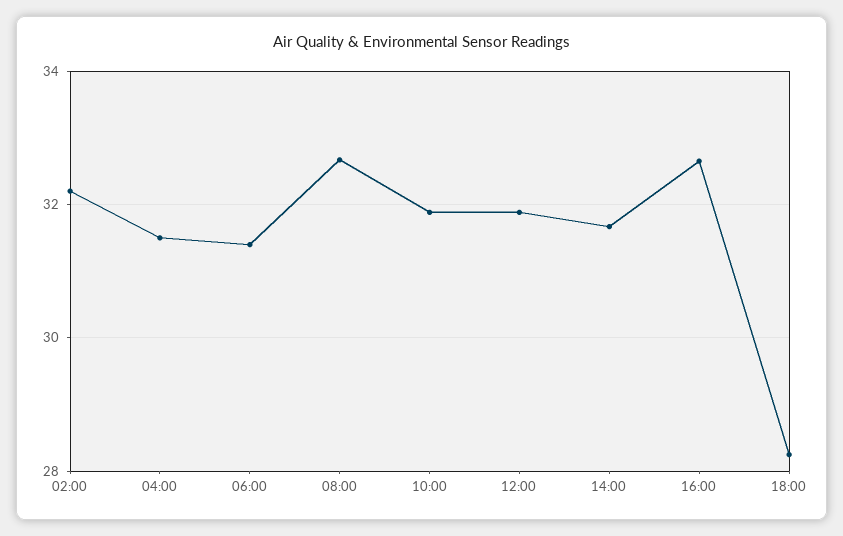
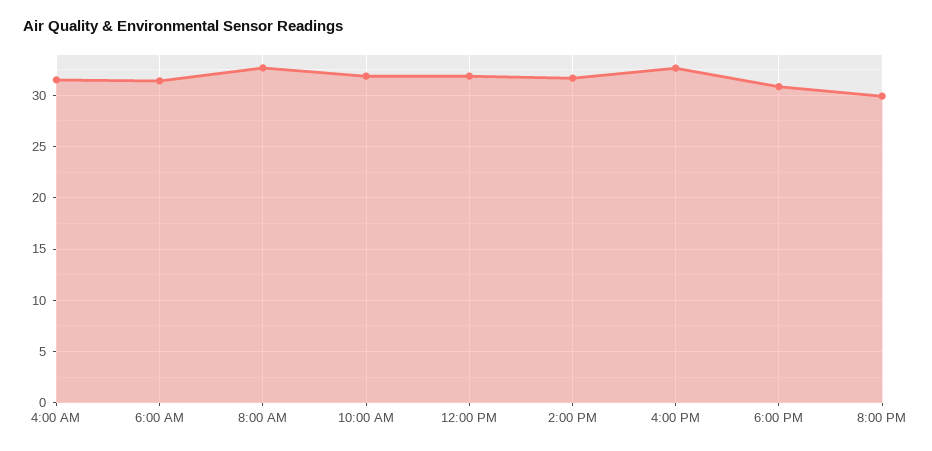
02:00: 32.2 -> none
18:00: 28.2 -> 31
8:00 PM: none -> 30

